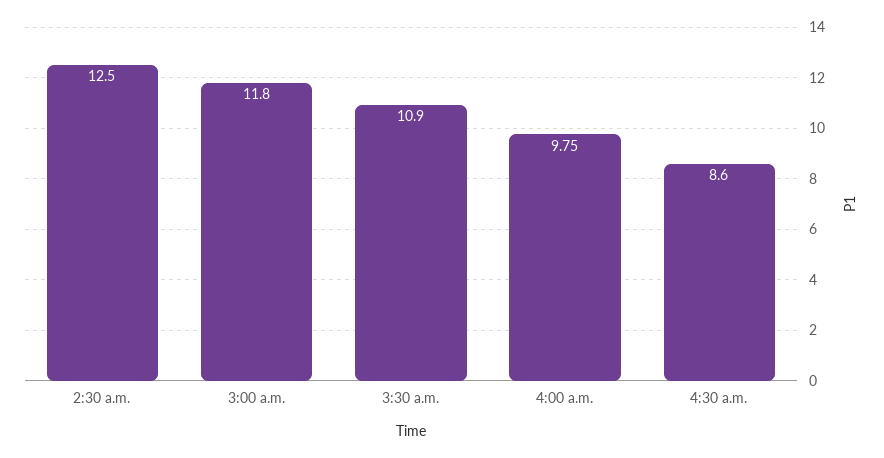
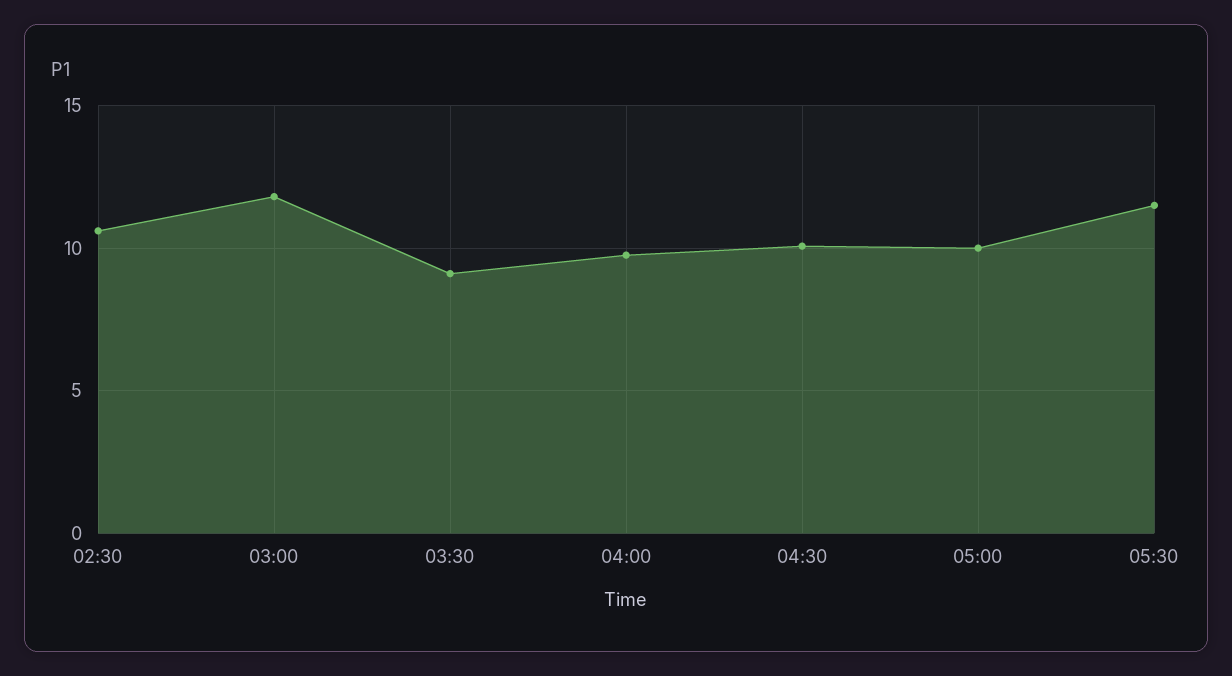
2:30 a.m.: 12.5 -> 10.5
3:30 a.m.: 10.9 -> 9
4:30 a.m.: 8.6 -> 10
05:00: none -> 10
05:30: none -> 11.5

